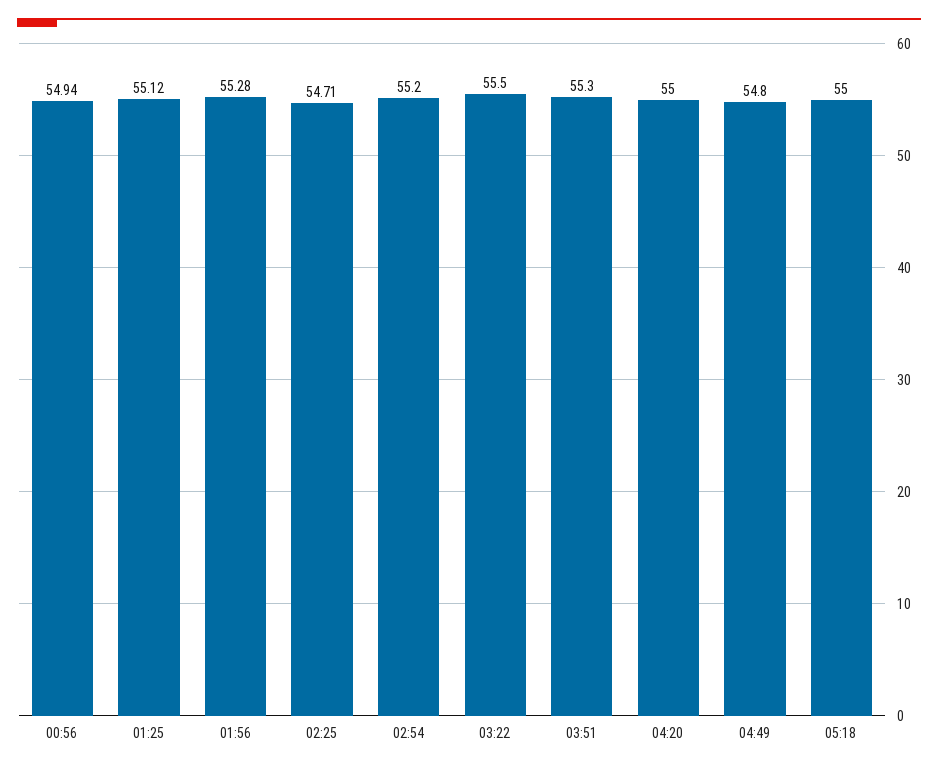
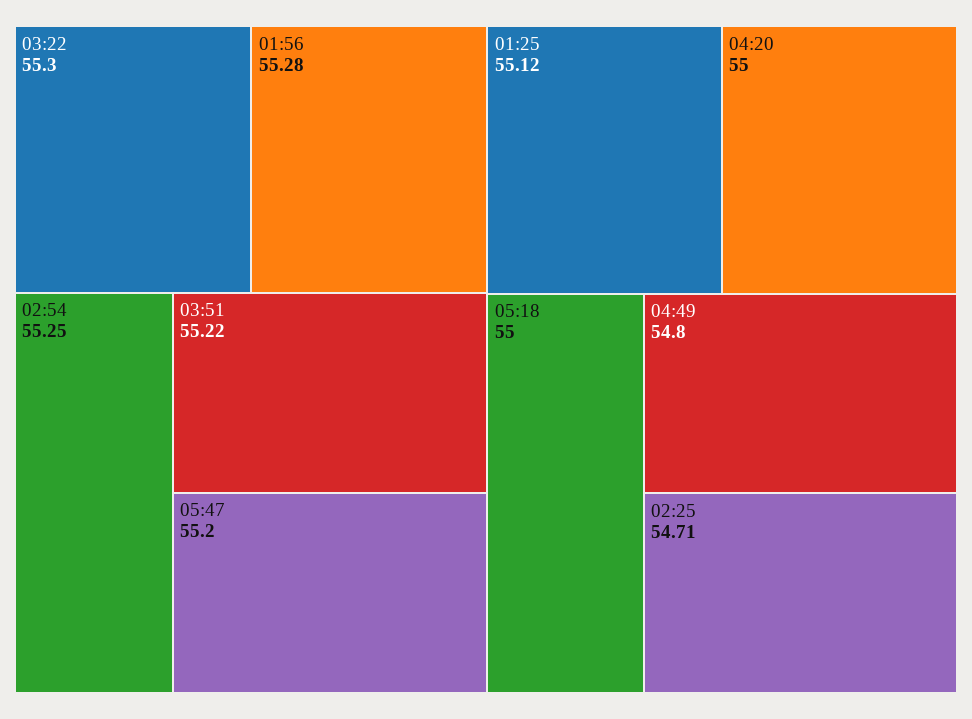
00:56: 54.94 -> none
02:54: 55.2 -> 55.25
03:22: 55.5 -> 55.3
03:51: 55.3 -> 55.22
05:47: none -> 55.2

